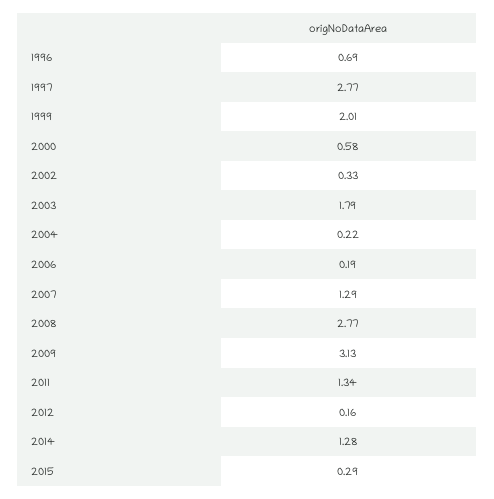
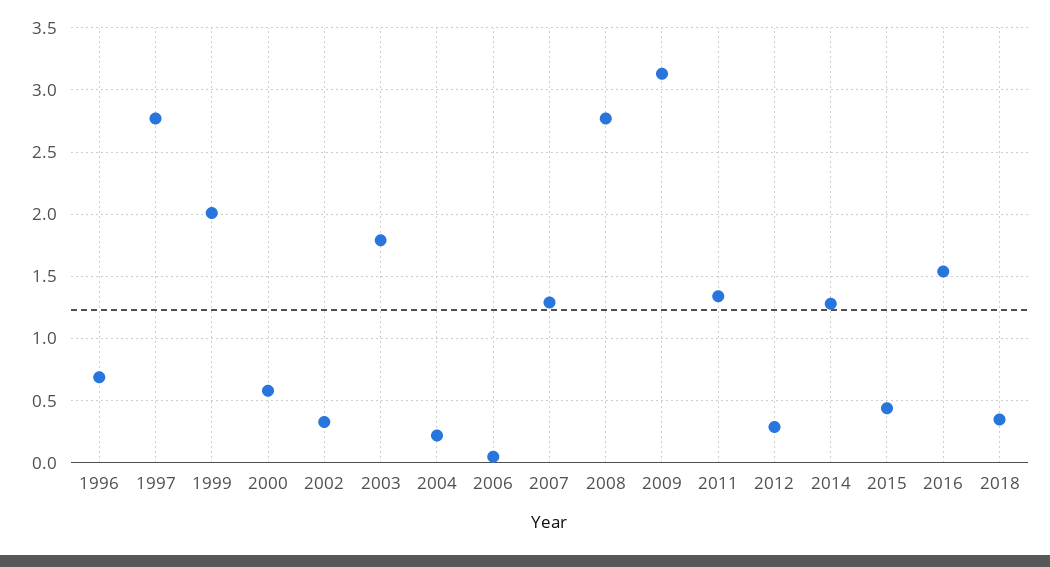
2006: 0.19 -> 0.05
2012: 0.16 -> 0.3
2015: 0.29 -> 0.45
2016: none -> 1.55
2018: none -> 0.35

